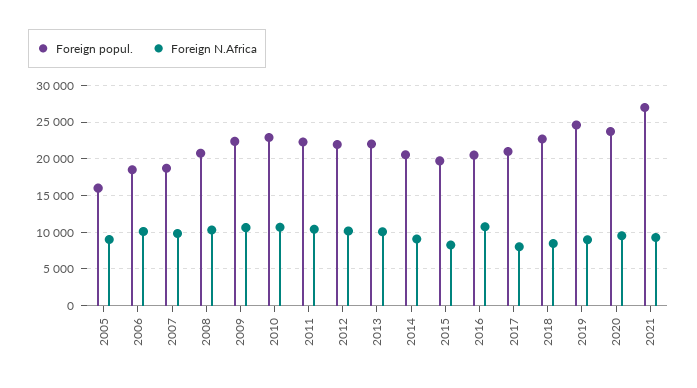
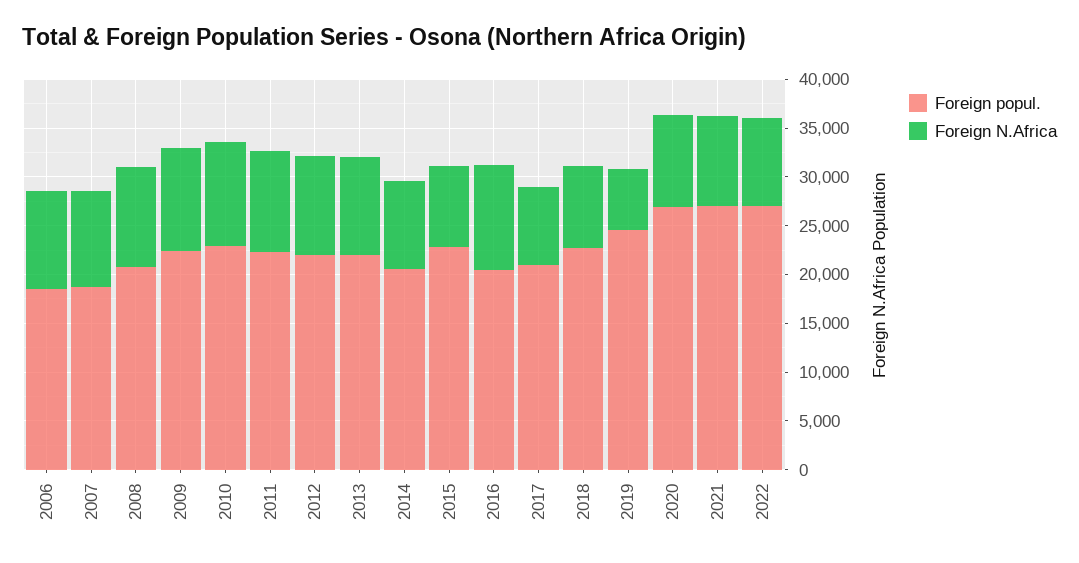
Foreign popul., 2005: 16000 -> none
Foreign N.Africa, 2005: 9000 -> none
Foreign popul., 2015: 20000 -> 23000
Foreign N.Africa, 2019: 9000 -> 6000
Foreign popul., 2020: 24000 -> 27000
Foreign popul., 2022: none -> 27000
Foreign N.Africa, 2022: none -> 9000

